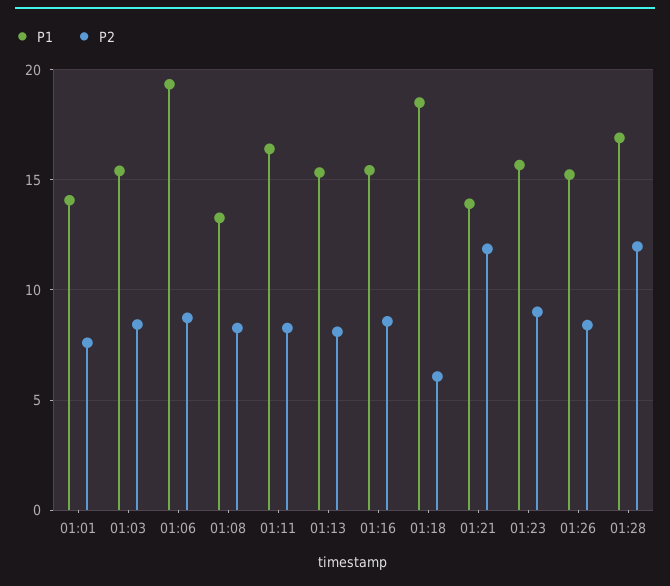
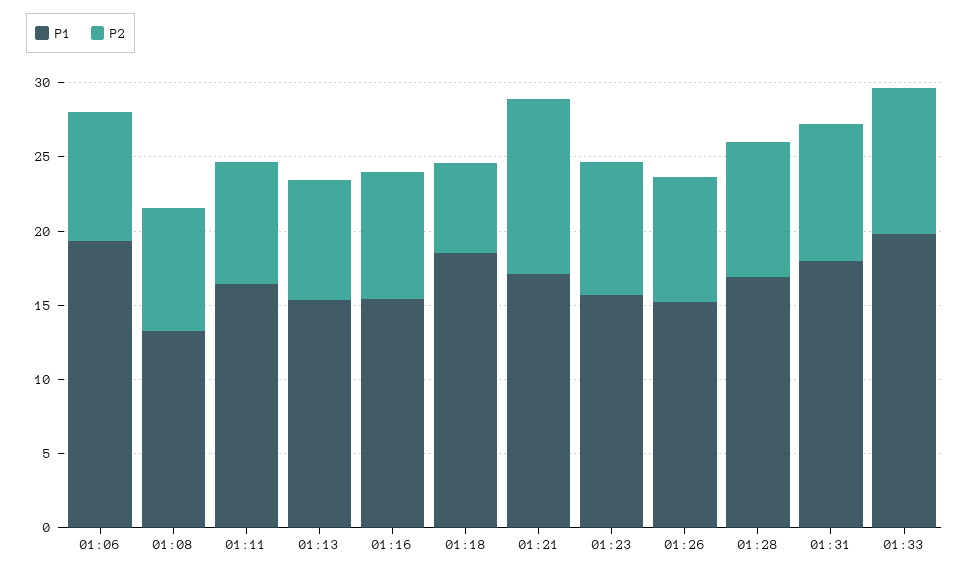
P1, 01:01: 14 -> none
P2, 01:01: 7.5 -> none
P1, 01:03: 15.5 -> none
P2, 01:03: 8.5 -> none
P1, 01:21: 14 -> 17
P2, 01:28: 12 -> 9
P1, 01:31: none -> 18
P2, 01:31: none -> 9
P1, 01:33: none -> 20
P2, 01:33: none -> 10

